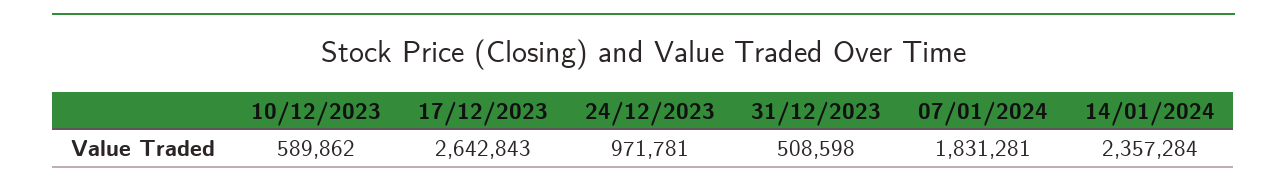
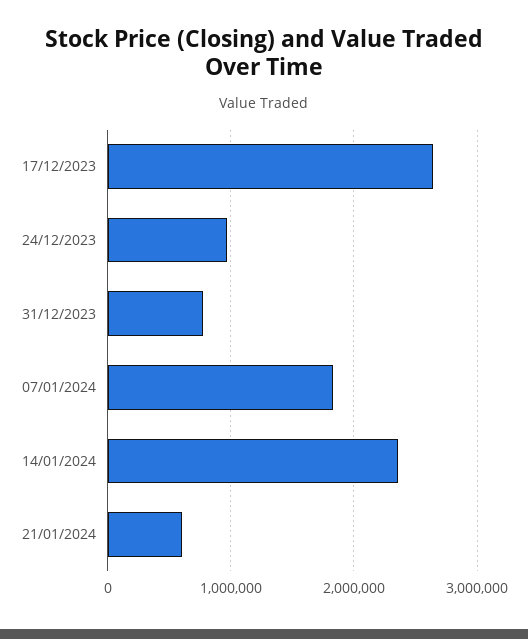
10/12/2023: 589862 -> none
31/12/2023: 508598 -> 800000
21/01/2024: none -> 600000

